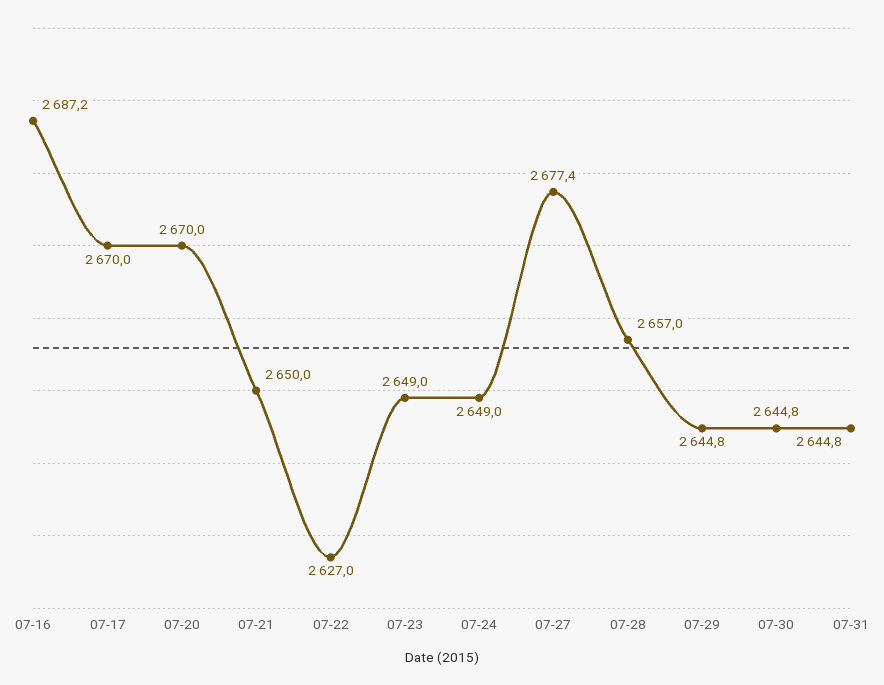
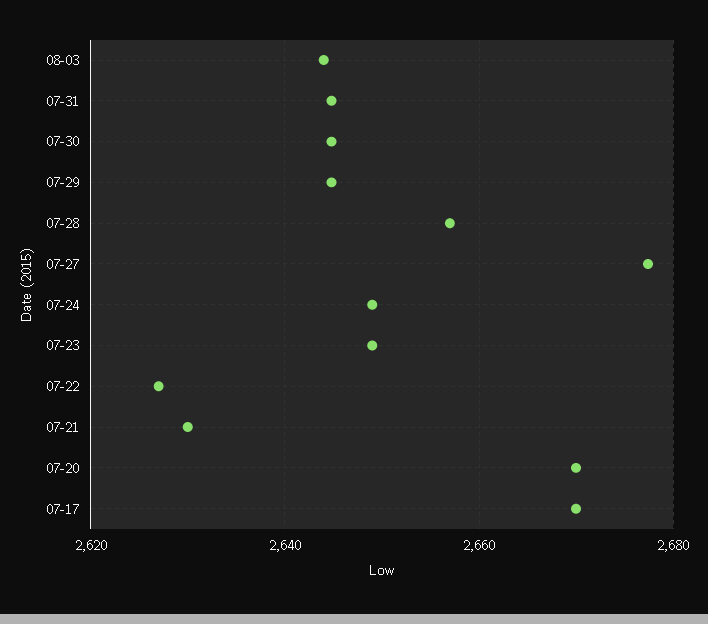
07-16: 2687.2 -> none
07-21: 2650 -> 2630
08-03: none -> 2644

